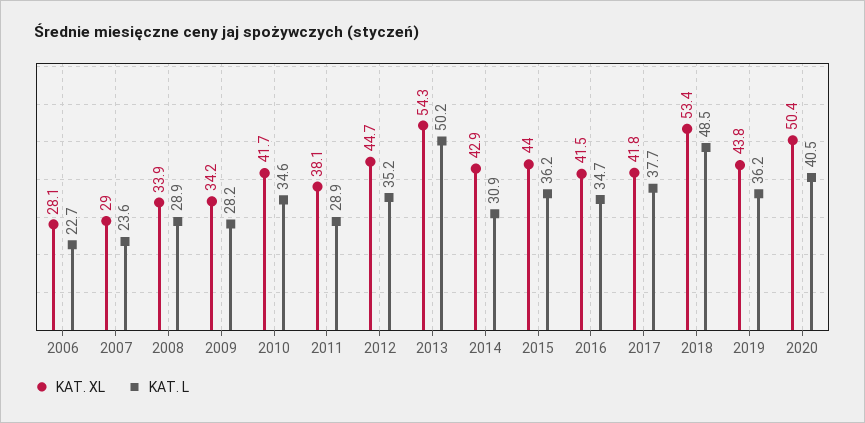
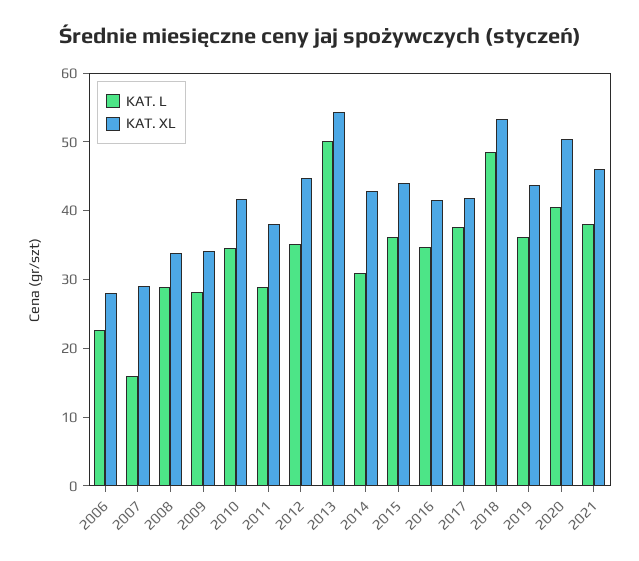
KAT. L, 2007: 23.6 -> 16
KAT. L, 2021: none -> 38
KAT. XL, 2021: none -> 46

